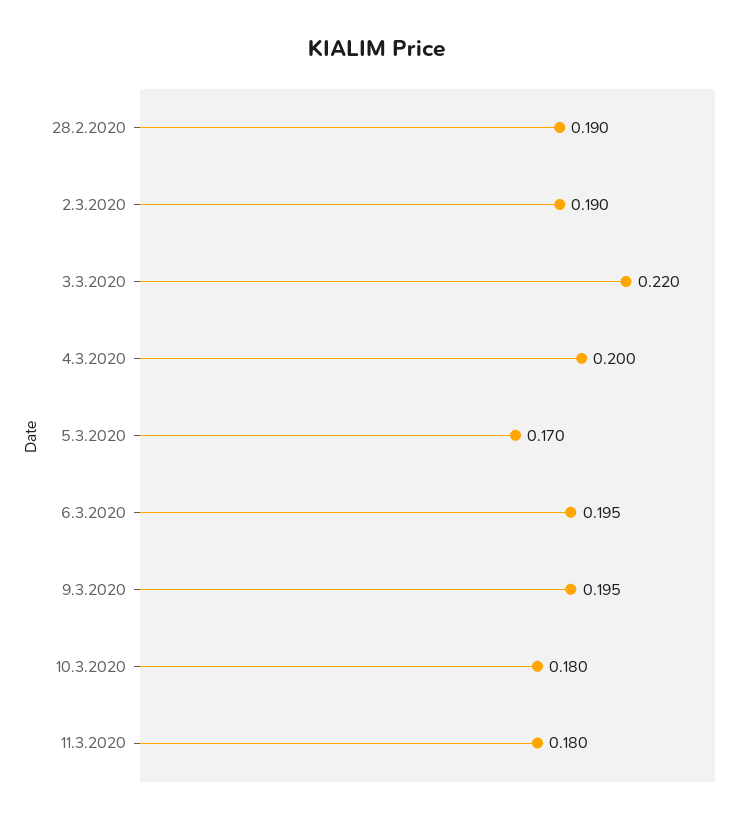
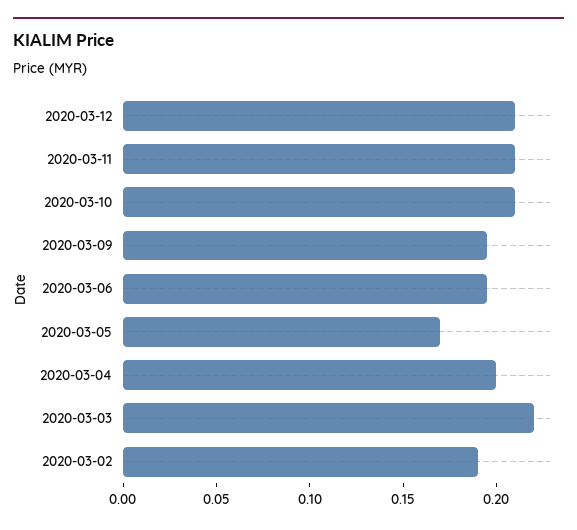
28.2.2020: 0.19 -> none
10.3.2020: 0.18 -> 0.21
11.3.2020: 0.18 -> 0.21
2020-03-12: none -> 0.21

